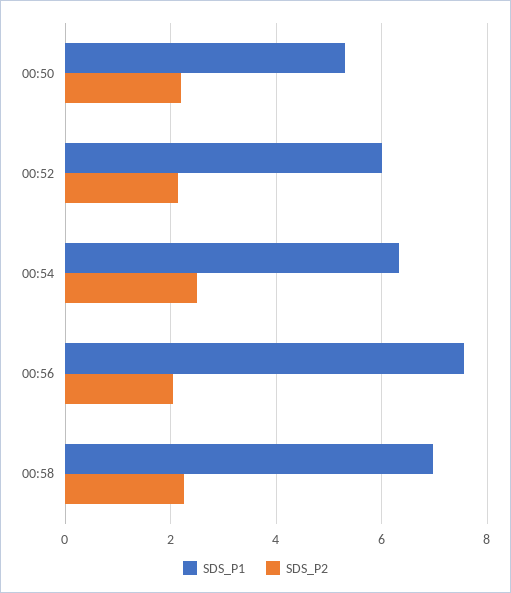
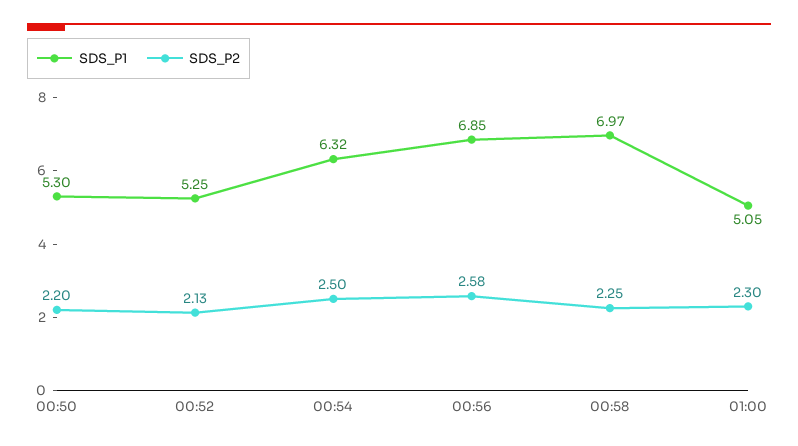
SDS_P1, 00:52: 6 -> 5.25
SDS_P1, 00:56: 7.6 -> 6.85
SDS_P2, 00:56: 2 -> 2.58
SDS_P1, 01:00: none -> 5.05
SDS_P2, 01:00: none -> 2.3

